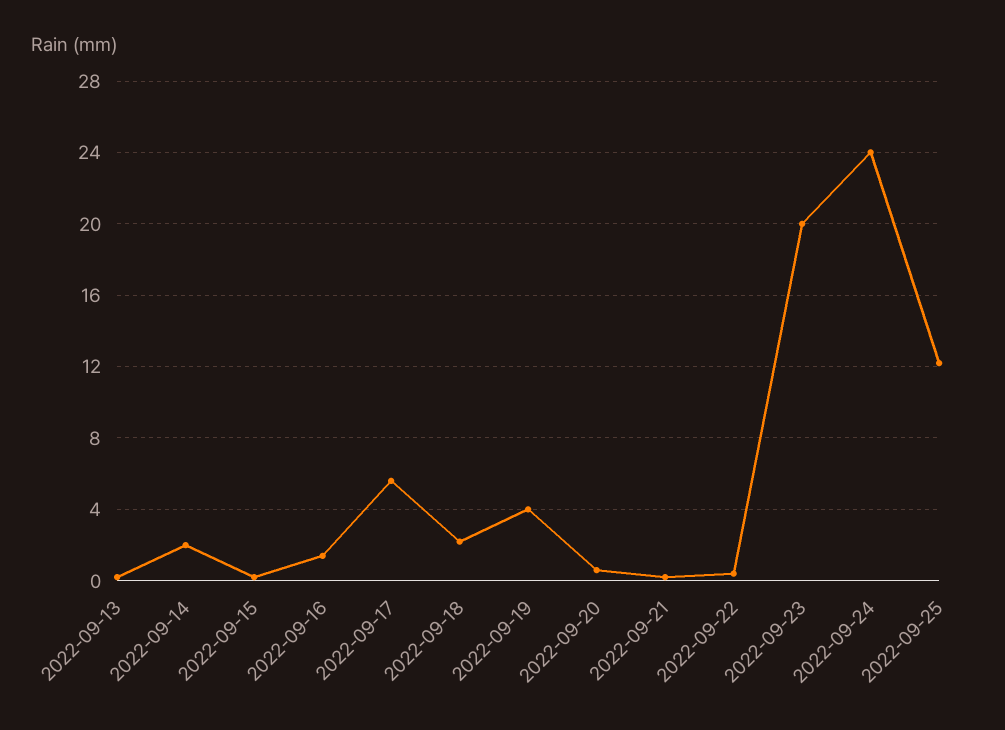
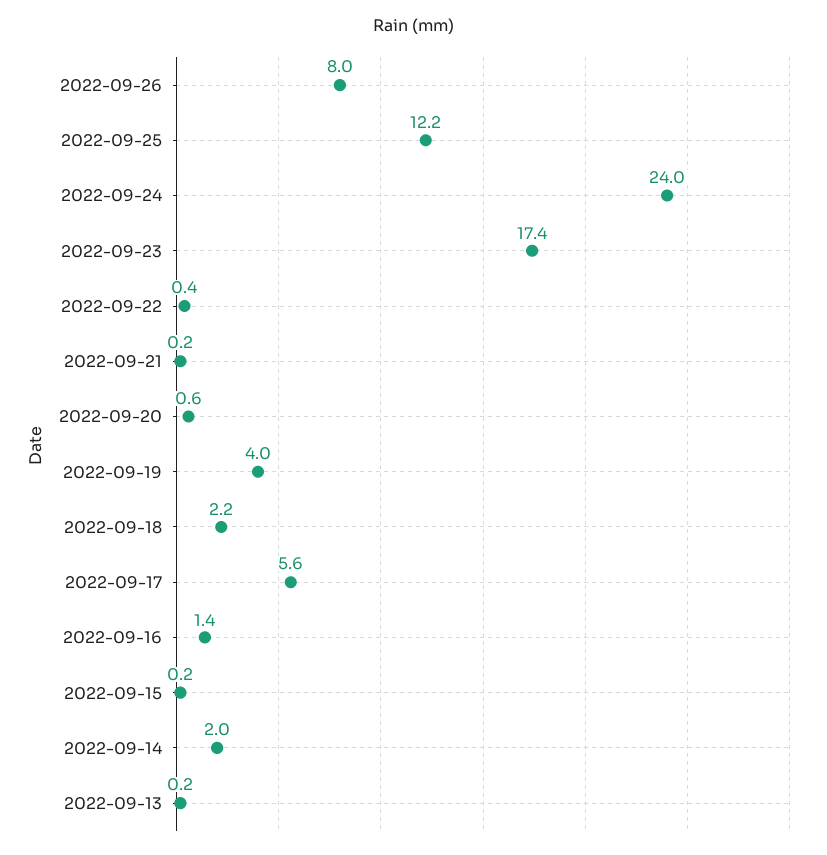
2022-09-23: 20 -> 17.4
2022-09-26: none -> 8

